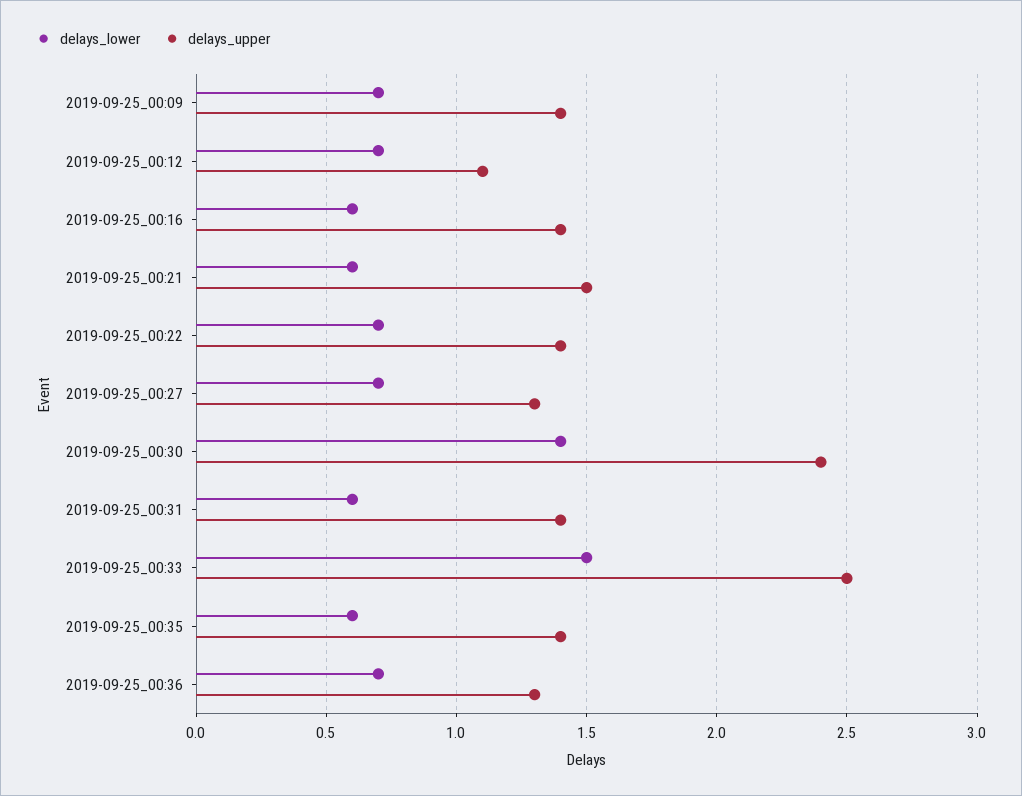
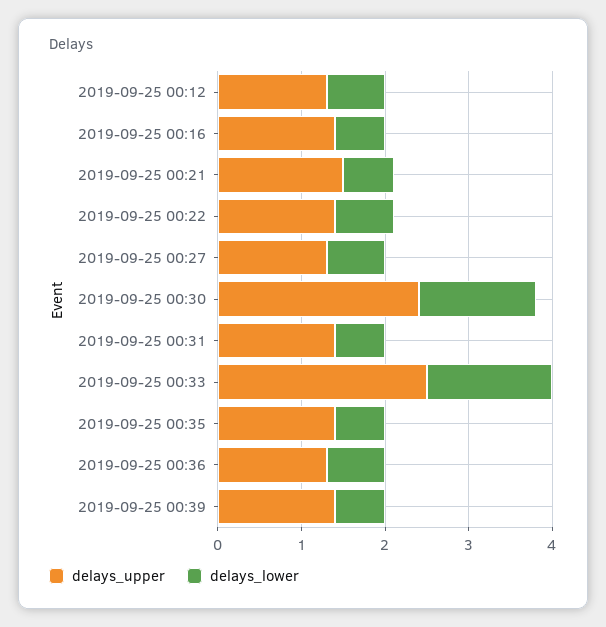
delays_lower, 2019-09-25_00:09: 0.7 -> none
delays_upper, 2019-09-25_00:09: 1.4 -> none
delays_upper, 2019-09-25_00:12: 1.1 -> 1.3
delays_upper, 2019-09-25 00:39: none -> 1.4
delays_lower, 2019-09-25 00:39: none -> 0.6

